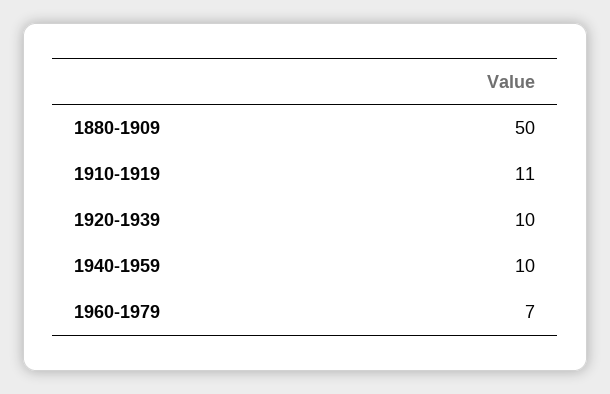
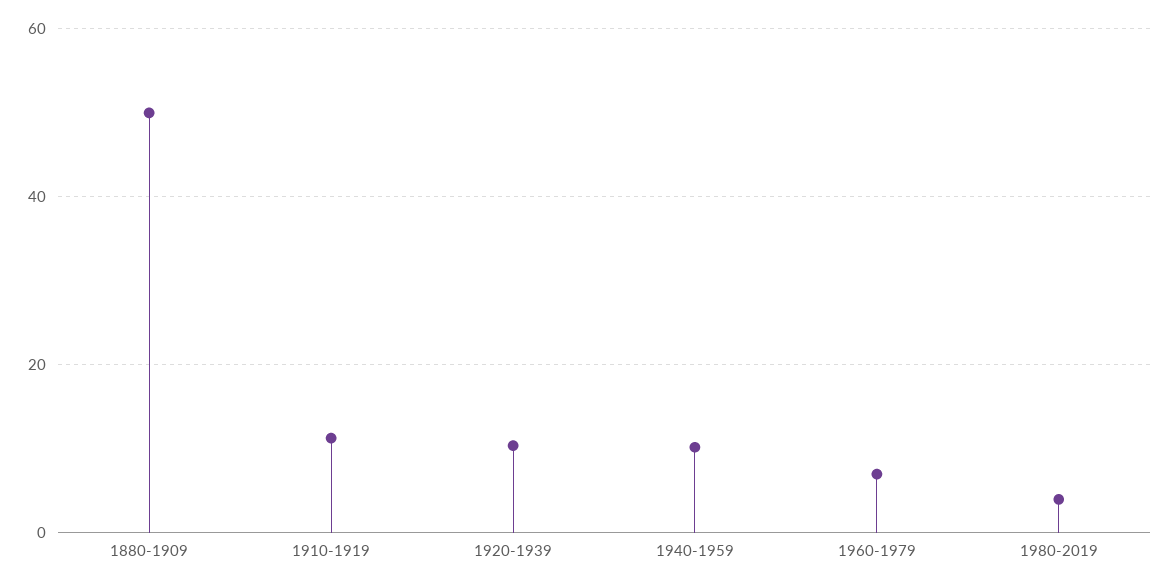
1980-2019: none -> 4

